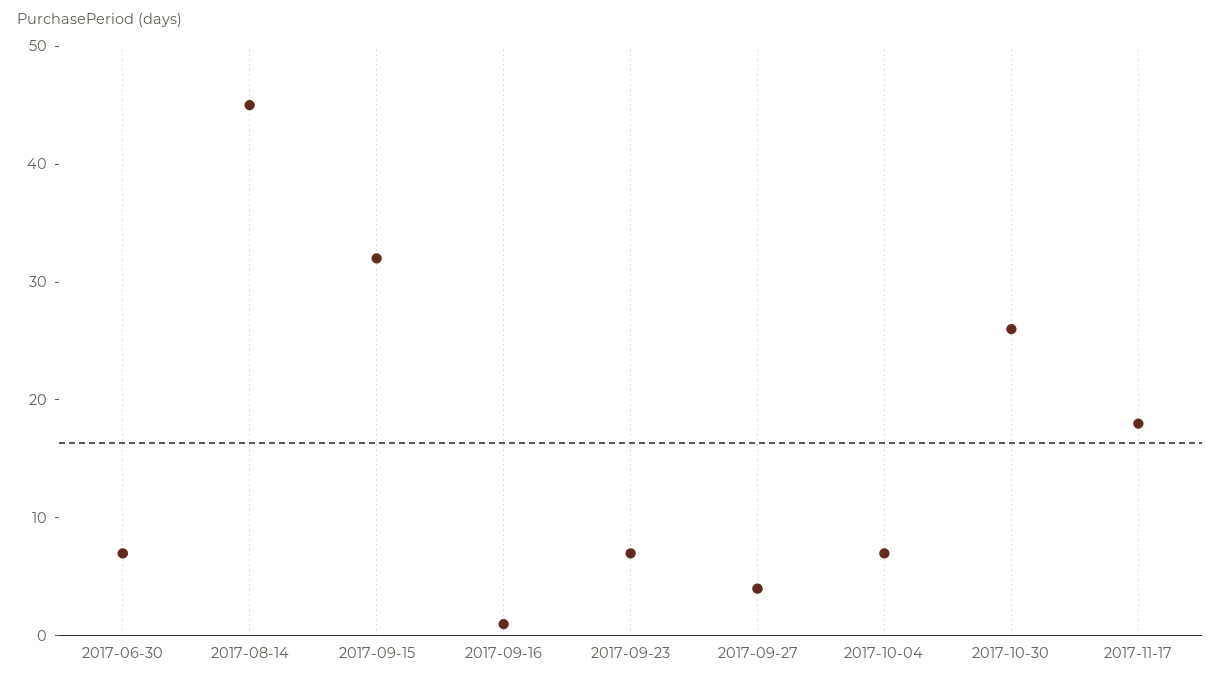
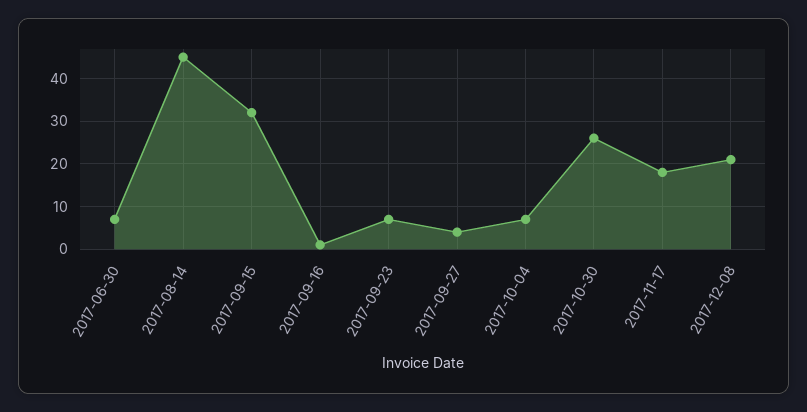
2017-12-08: none -> 20

